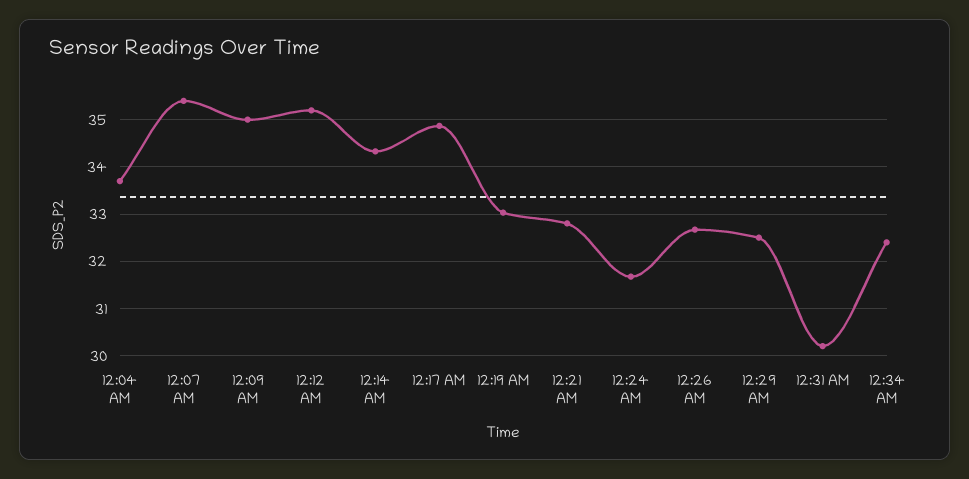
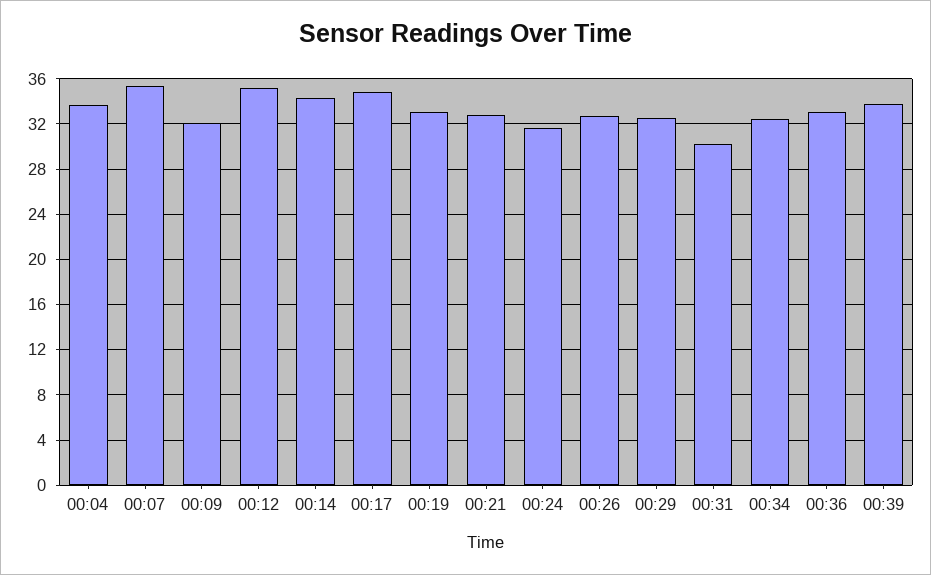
12:09 AM: 35 -> 32
00:36: none -> 33
00:39: none -> 34

